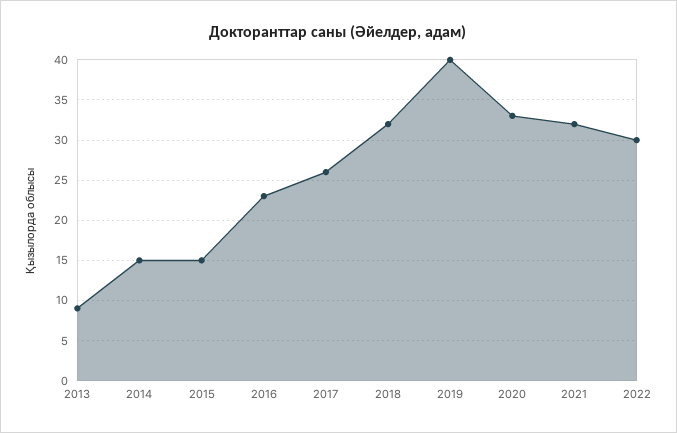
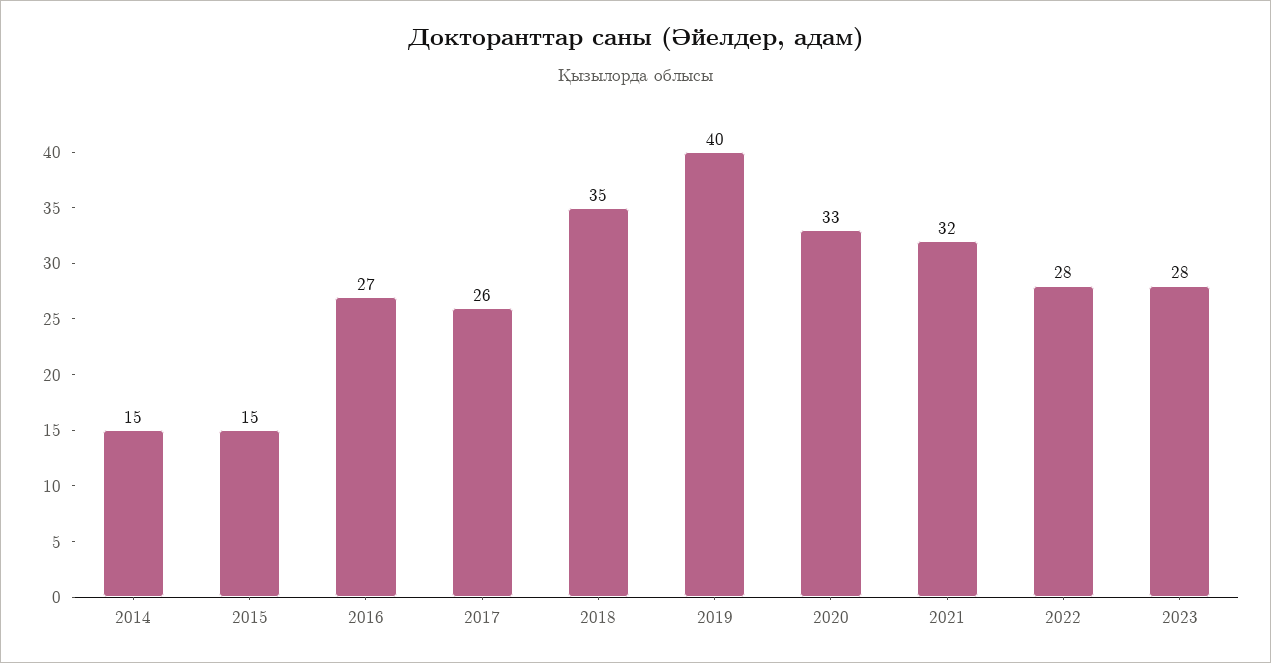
2013: 9 -> none
2016: 23 -> 27
2018: 32 -> 35
2022: 30 -> 28
2023: none -> 28

